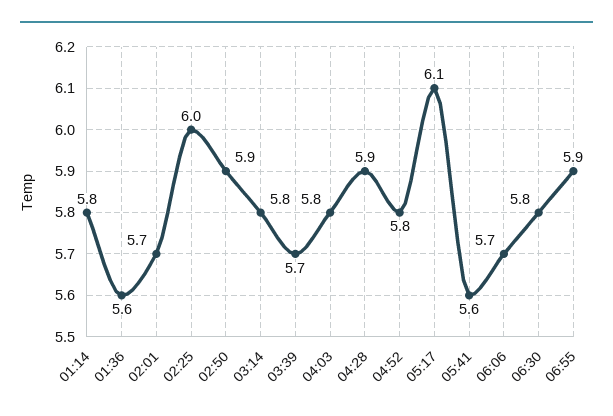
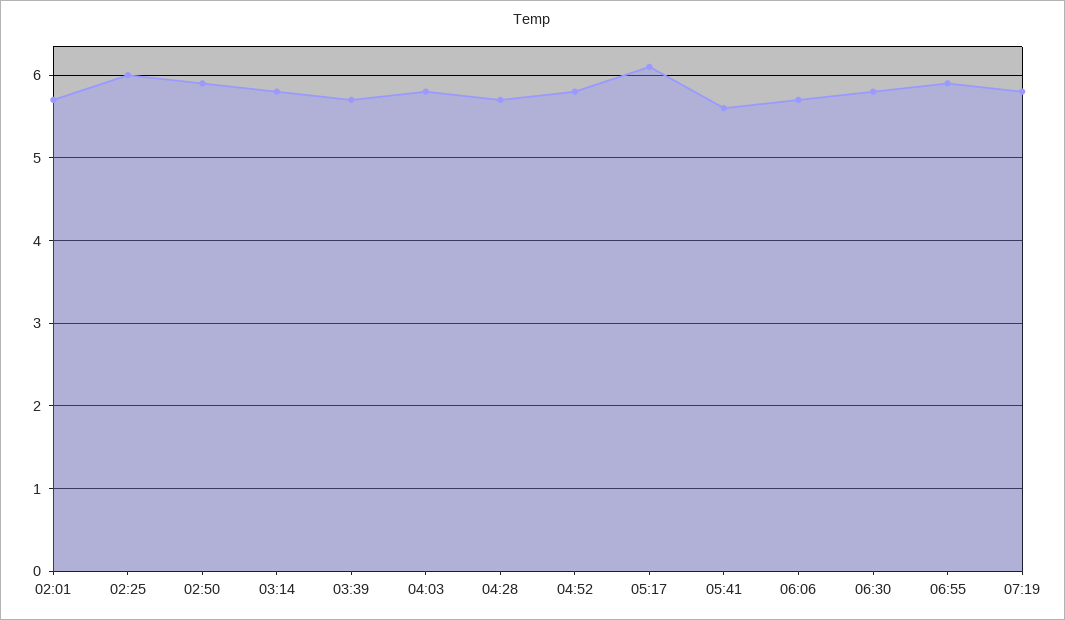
01:14: 5.8 -> none
01:36: 5.6 -> none
04:28: 5.9 -> 5.7
07:19: none -> 5.8

